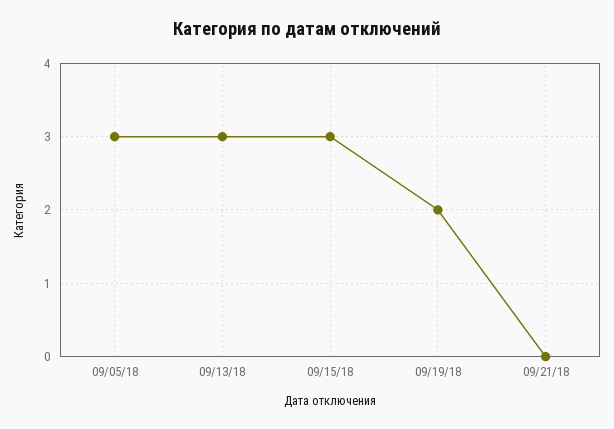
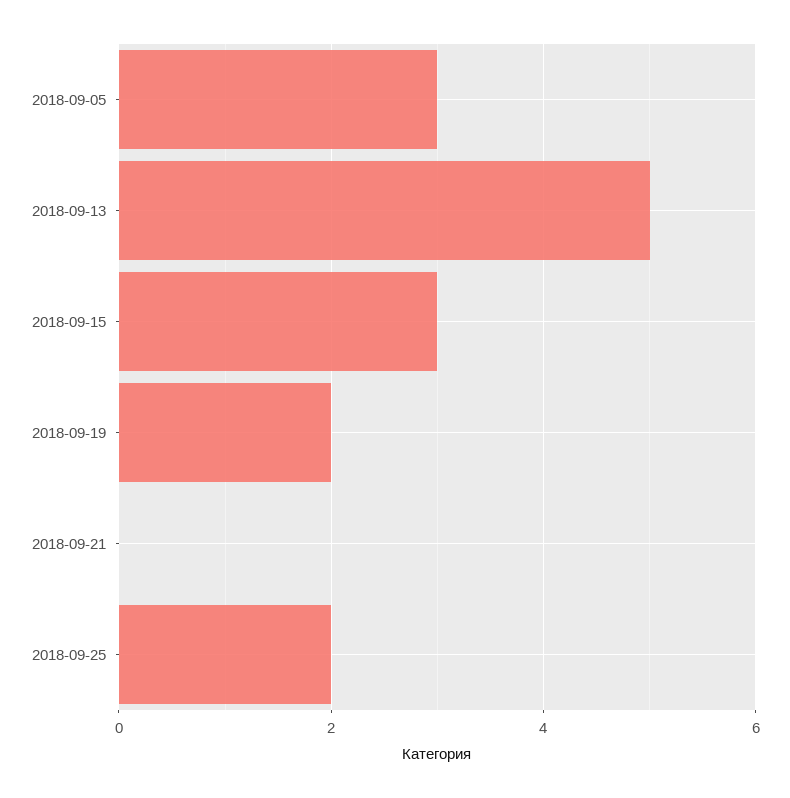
09/13/18: 3 -> 5
2018-09-25: none -> 2

